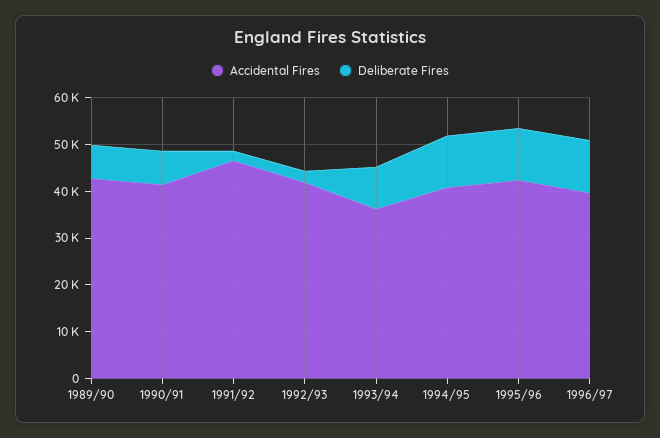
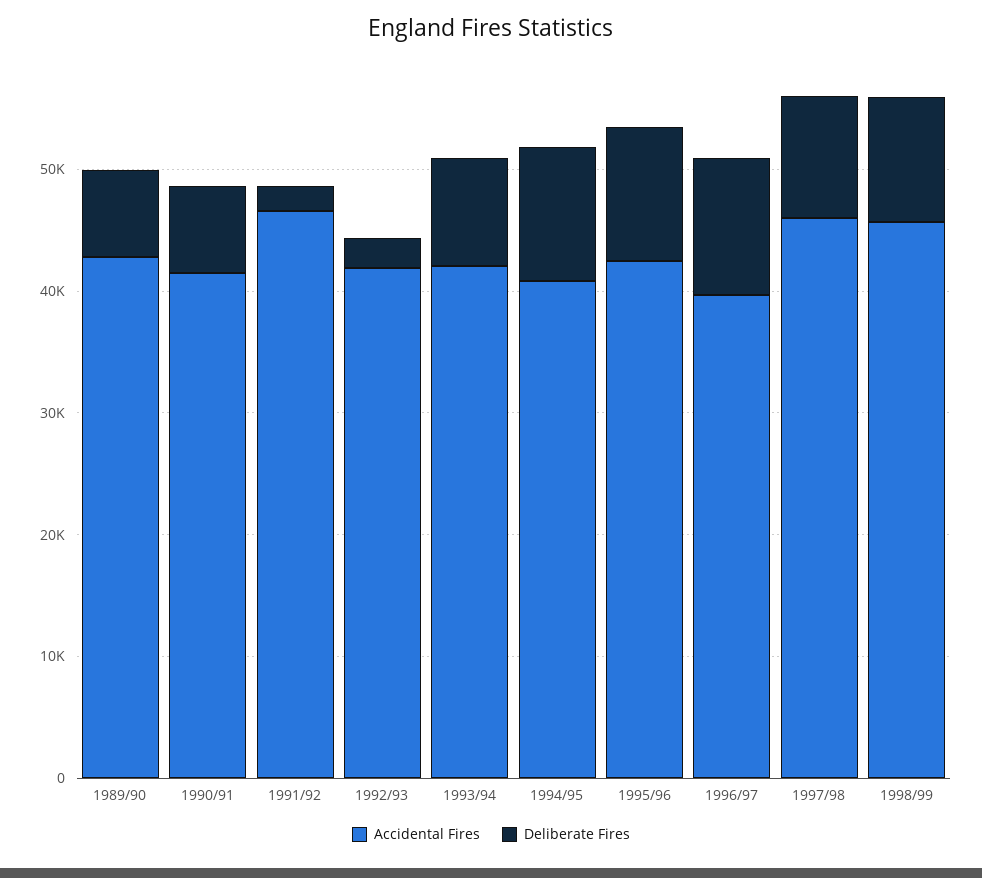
Accidental Fires, 1993/94: 36000 -> 42000
Accidental Fires, 1997/98: none -> 46000
Deliberate Fires, 1997/98: none -> 10000
Accidental Fires, 1998/99: none -> 46000
Deliberate Fires, 1998/99: none -> 10000

